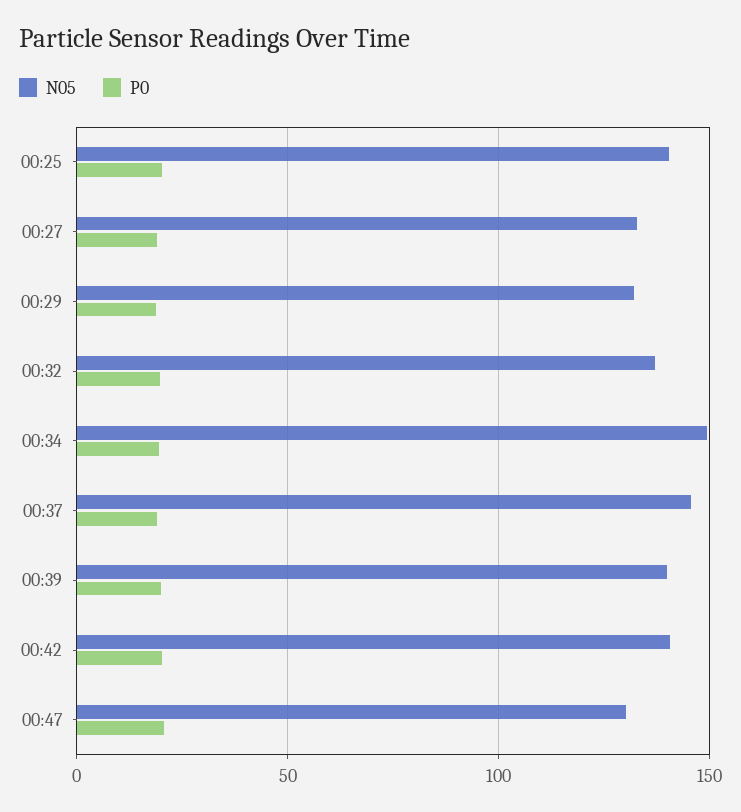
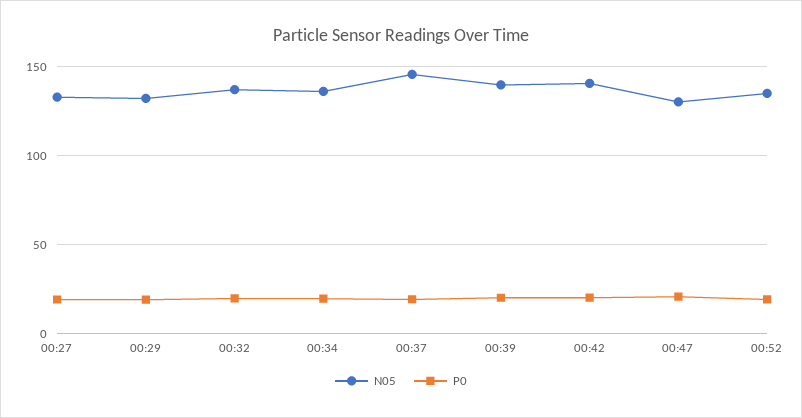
N05, 00:25: 140 -> none
P0, 00:25: 20 -> none
N05, 00:34: 150 -> 135
N05, 00:52: none -> 135
P0, 00:52: none -> 20

